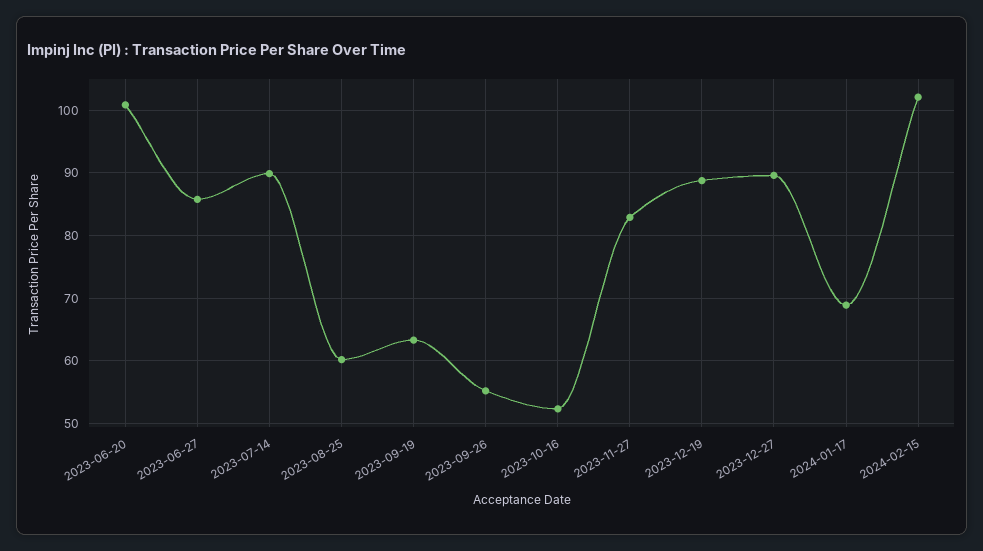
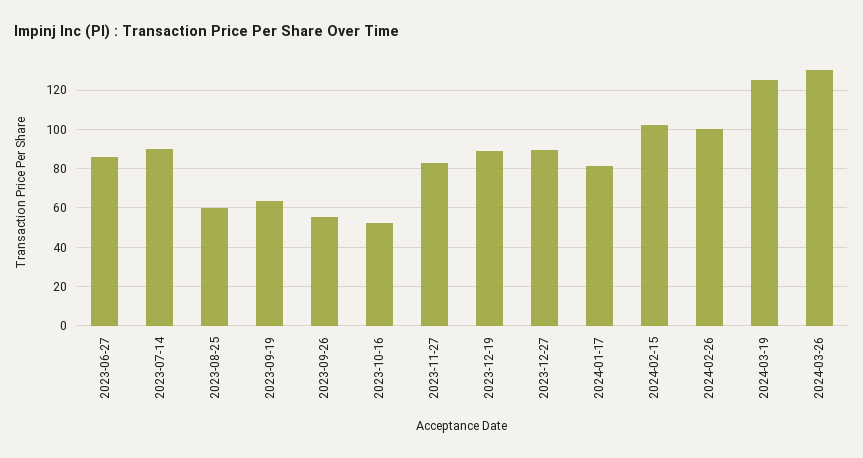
2023-06-20: 101 -> none
2024-01-17: 69 -> 80
2024-02-26: none -> 100
2024-03-19: none -> 125
2024-03-26: none -> 130

